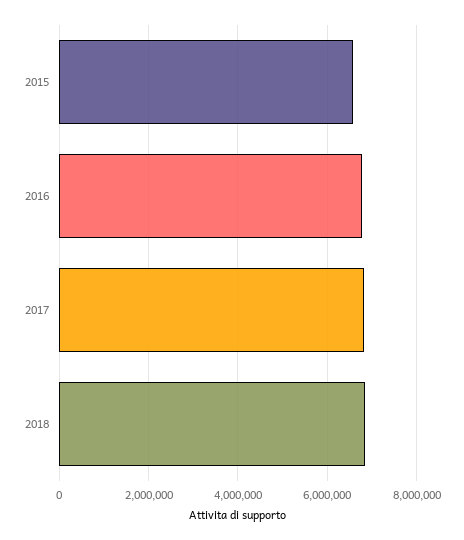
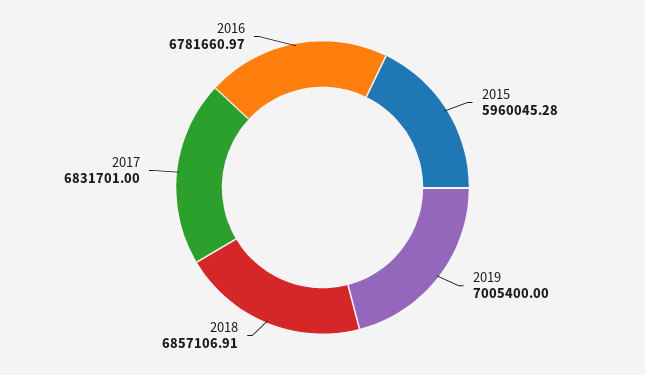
2015: 6600000 -> 5960045.28
2019: none -> 7005400

